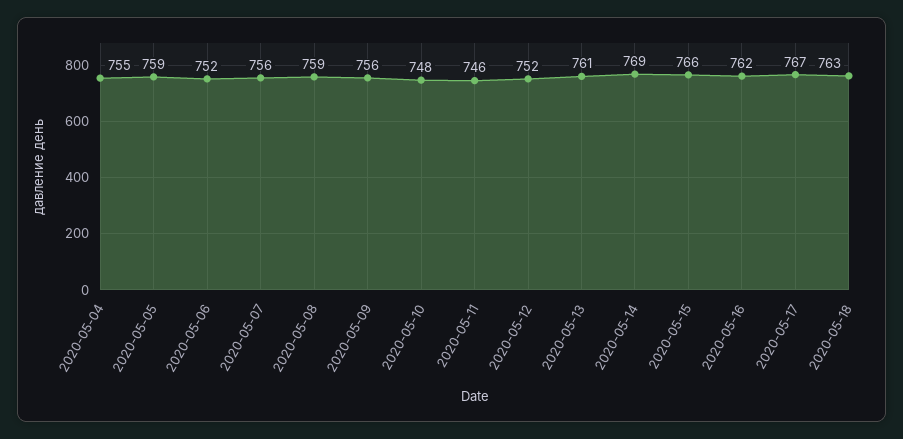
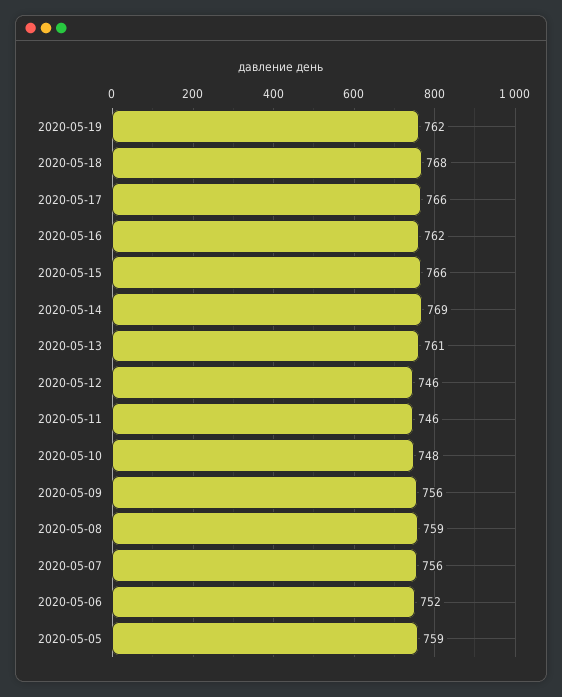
2020-05-04: 755 -> none
2020-05-12: 752 -> 746
2020-05-17: 767 -> 766
2020-05-18: 763 -> 768
2020-05-19: none -> 762

